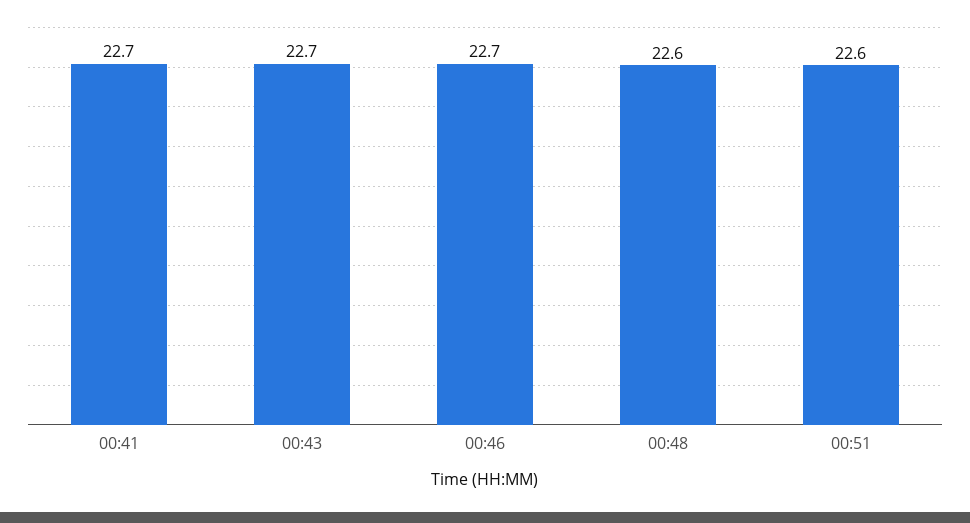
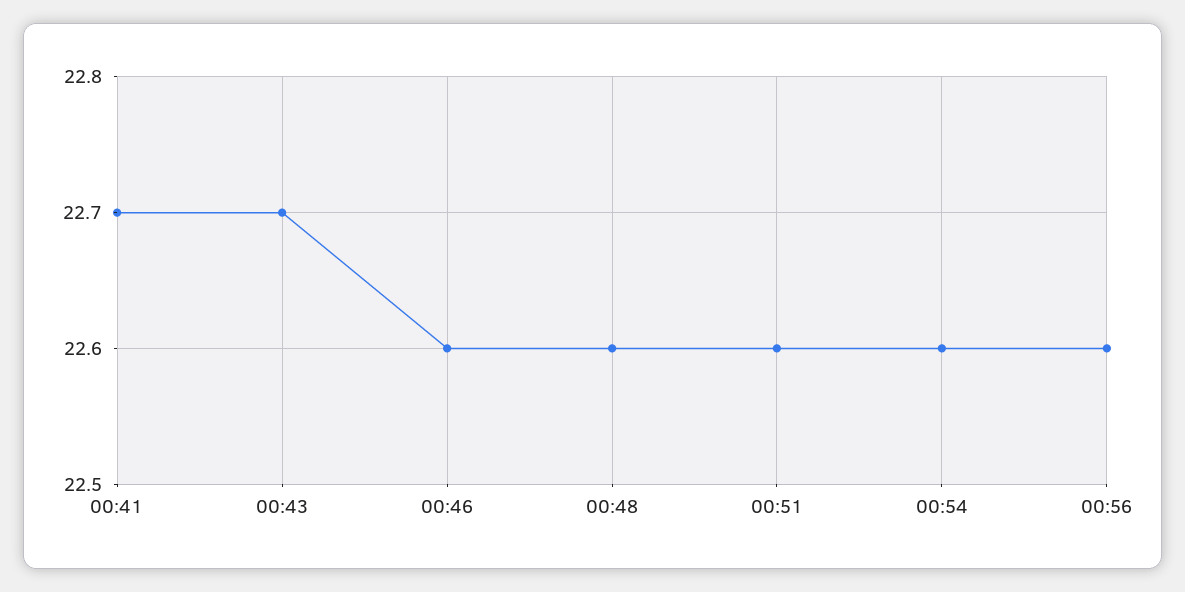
00:46: 22.7 -> 22.6
00:54: none -> 22.6
00:56: none -> 22.6

